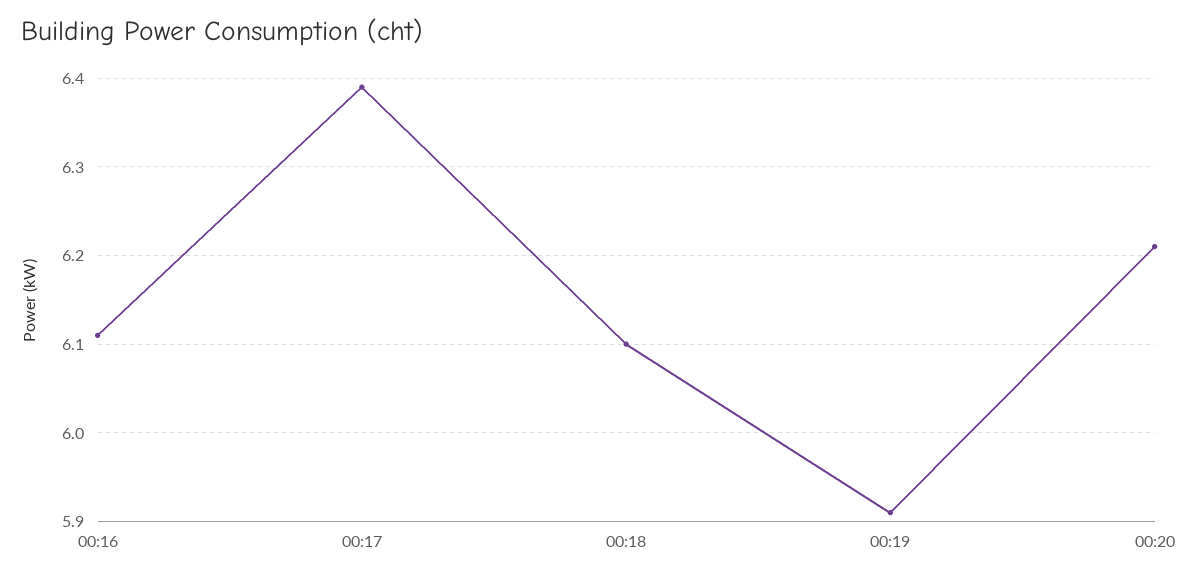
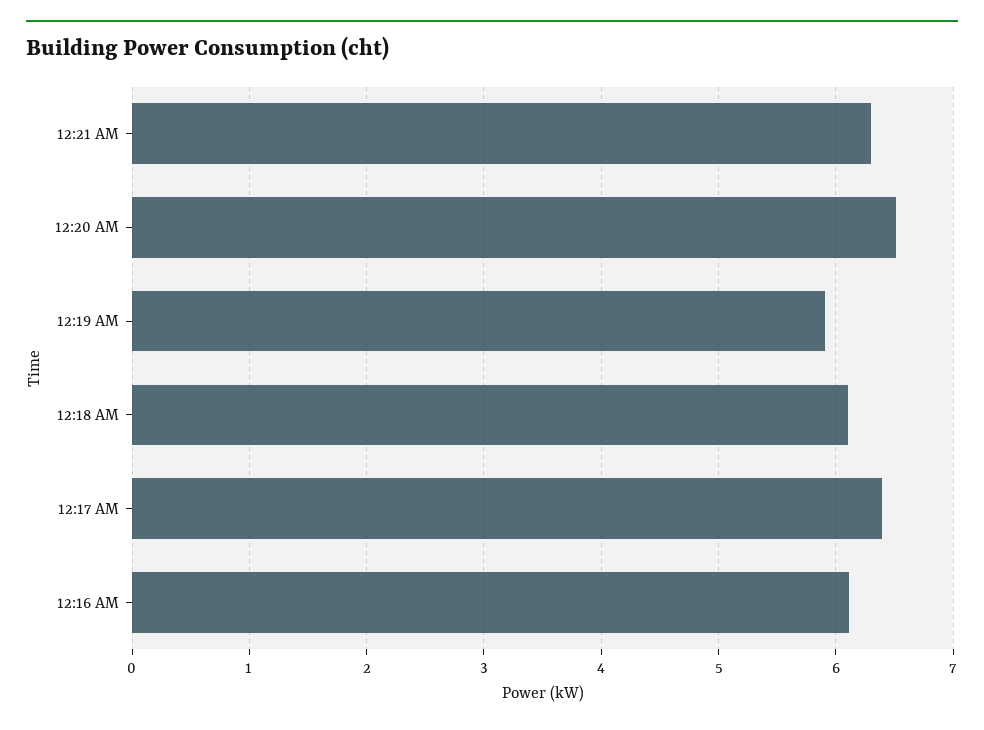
00:20: 6.21 -> 6.5
12:21 AM: none -> 6.3

